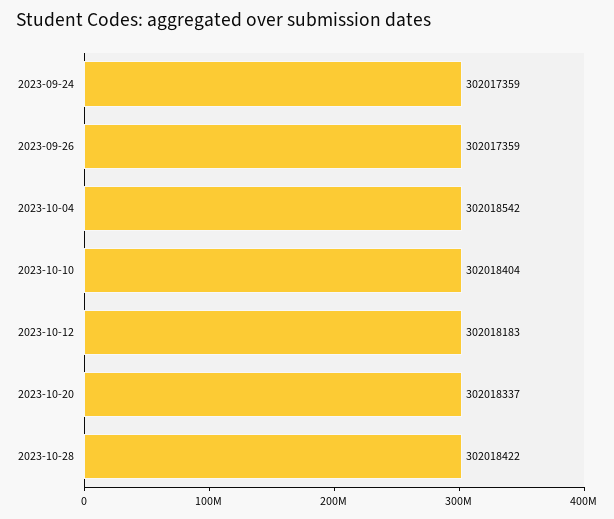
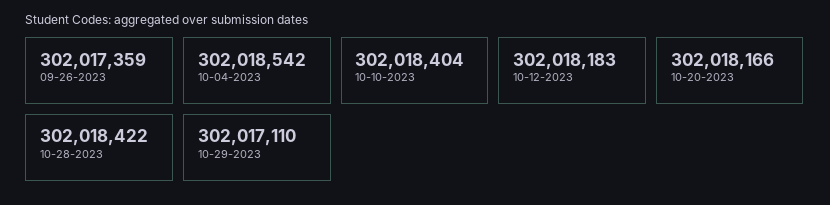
2023-09-24: 302017359 -> none
2023-10-20: 302018337 -> 302018166
10-29-2023: none -> 302017110

